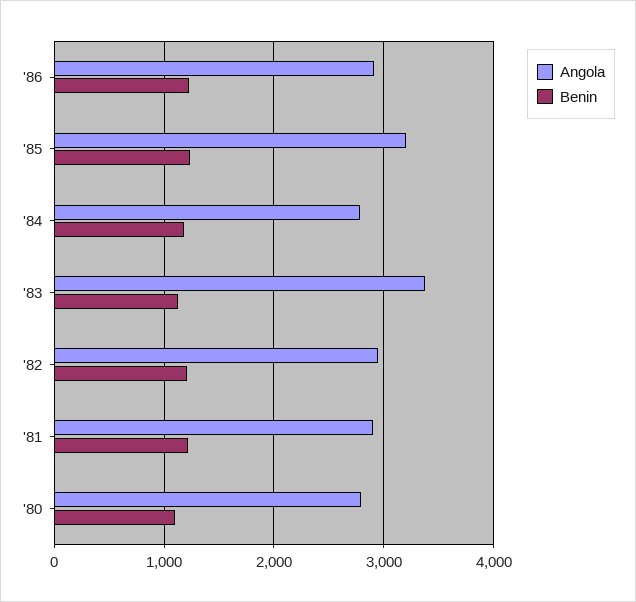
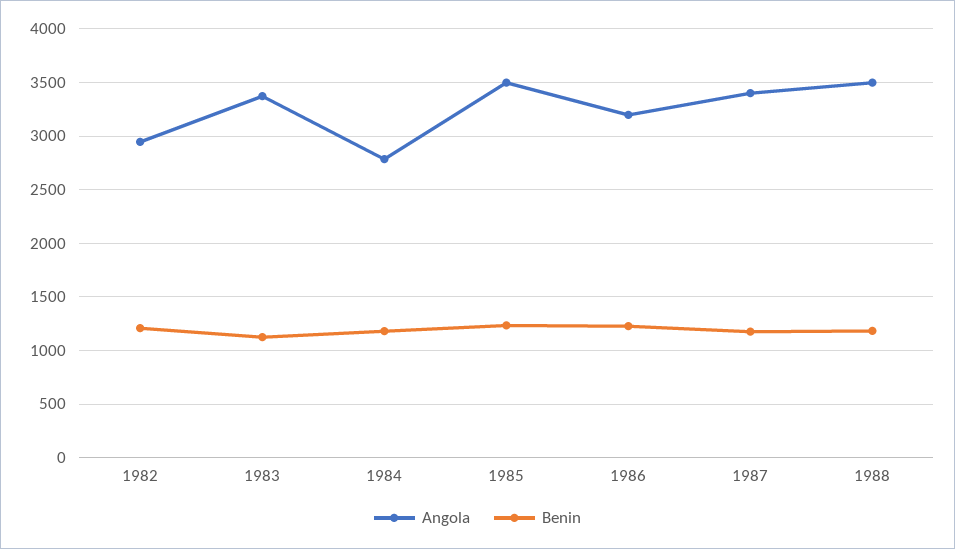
Angola, '86: 2900 -> 3200
Angola, '85: 3200 -> 3500
Angola, '81: 2900 -> none
Benin, '81: 1200 -> none
Angola, '80: 2800 -> none
Benin, '80: 1100 -> none
Angola, 1987: none -> 3400
Benin, 1987: none -> 1200
Angola, 1988: none -> 3500
Benin, 1988: none -> 1200

